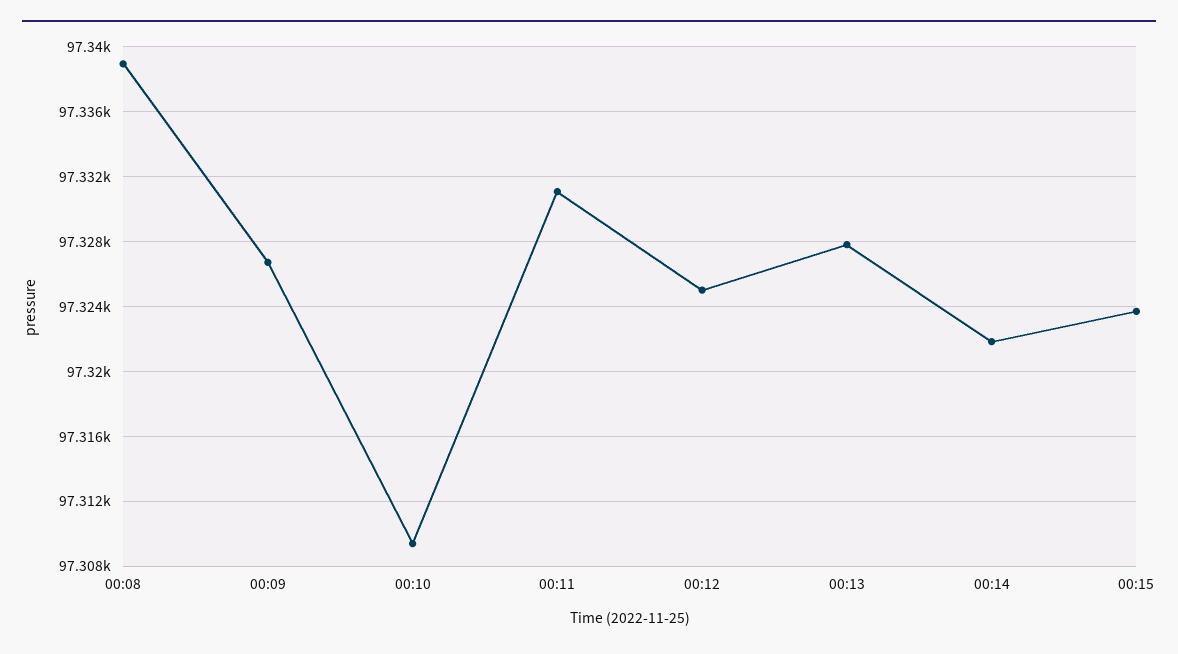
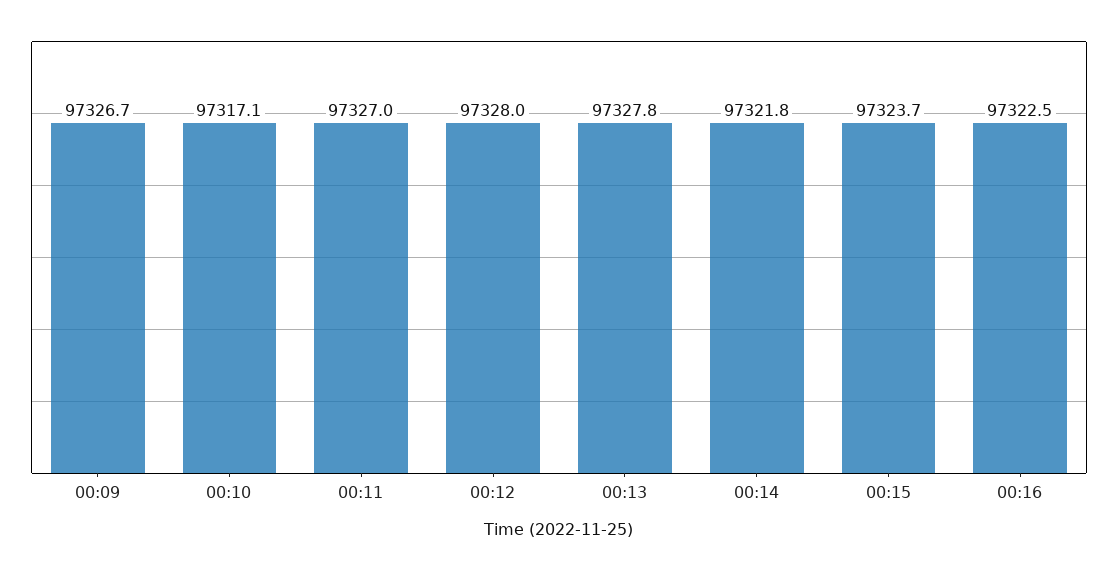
00:08: 97339 -> none
00:10: 97309.5 -> 97317.1
00:11: 97331 -> 97327
00:12: 97325 -> 97328
00:16: none -> 97322.5

